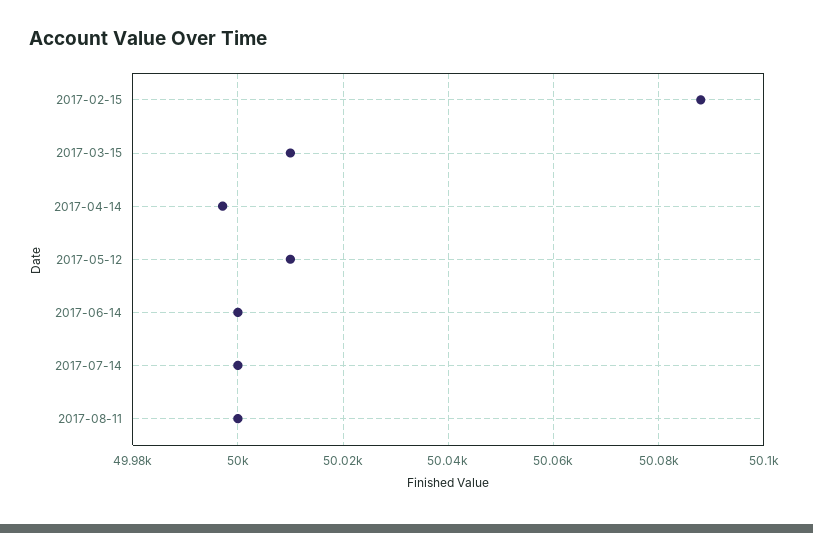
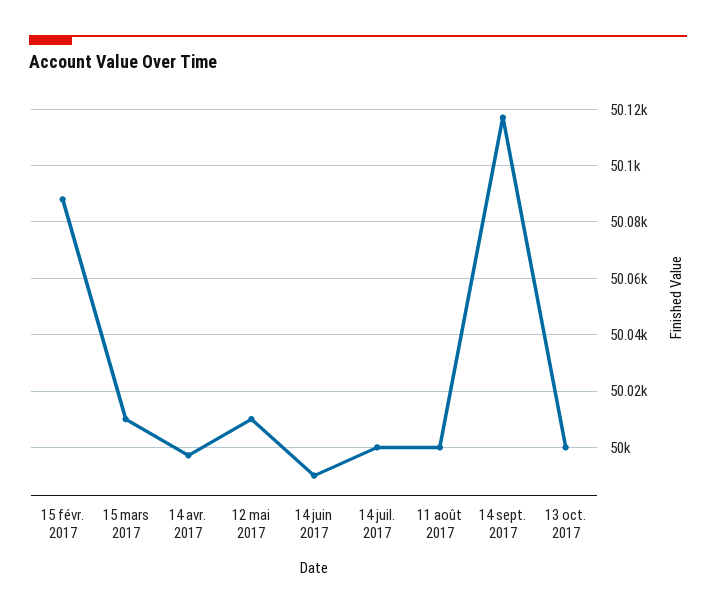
2017-06-14: 50000 -> 49990
14 sept. 2017: none -> 50117.5
13 oct. 2017: none -> 50000

